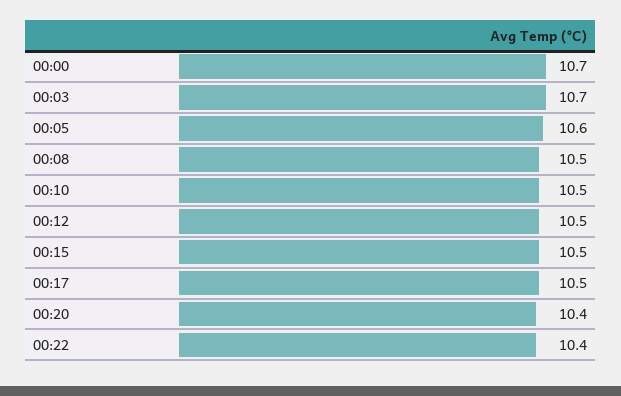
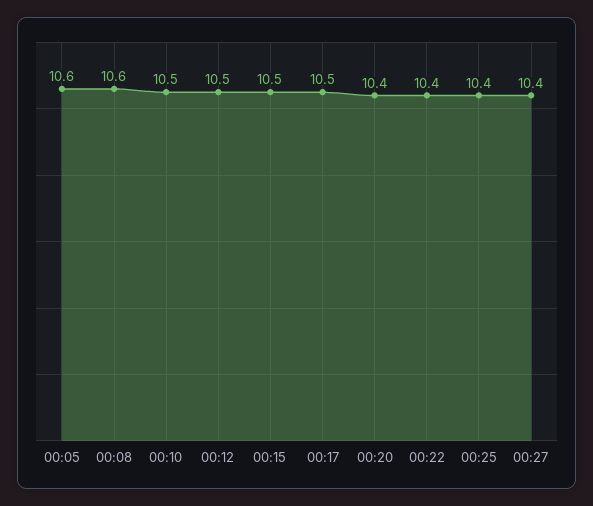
00:00: 10.7 -> none
00:03: 10.7 -> none
00:08: 10.5 -> 10.6
00:25: none -> 10.4
00:27: none -> 10.4

